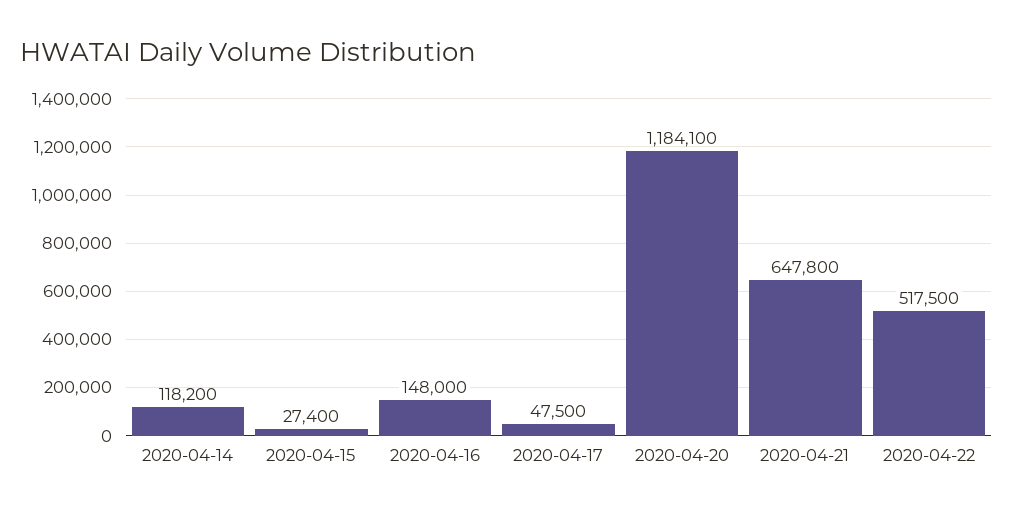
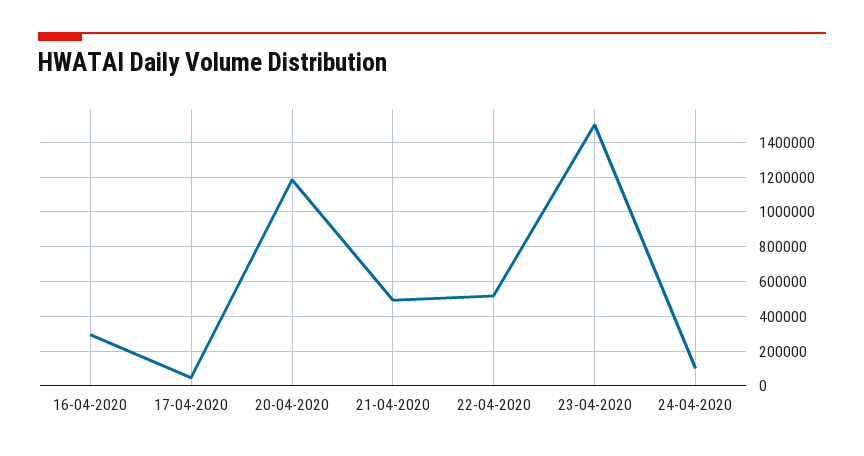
2020-04-14: 118200 -> none
2020-04-15: 27400 -> none
2020-04-16: 148000 -> 300000
2020-04-21: 647800 -> 500000
23-04-2020: none -> 1500000
24-04-2020: none -> 100000

